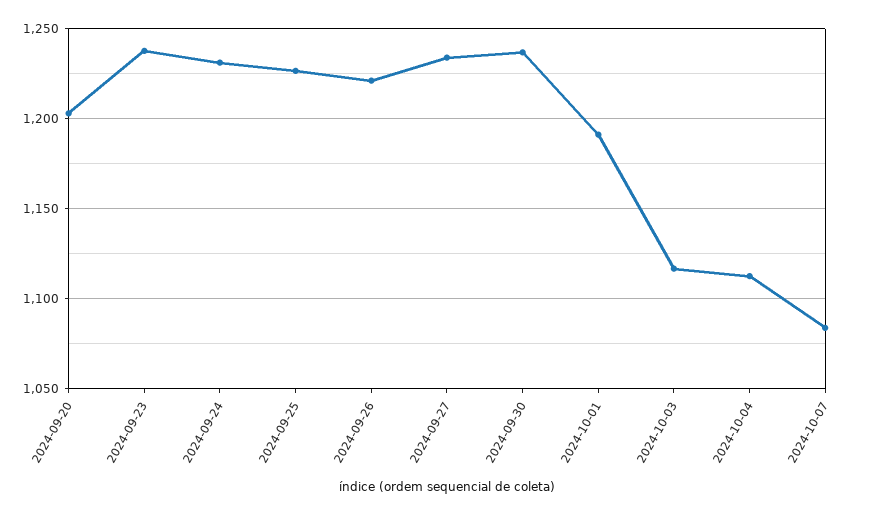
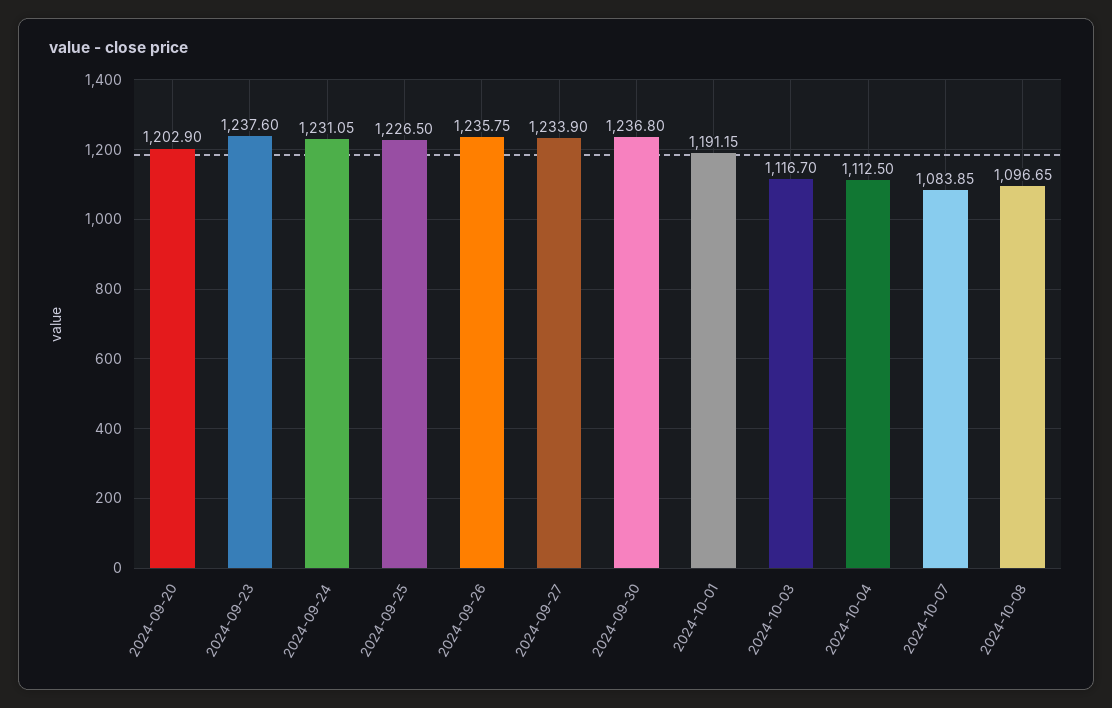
2024-09-26: 1220 -> 1235.75
2024-10-08: none -> 1096.65

